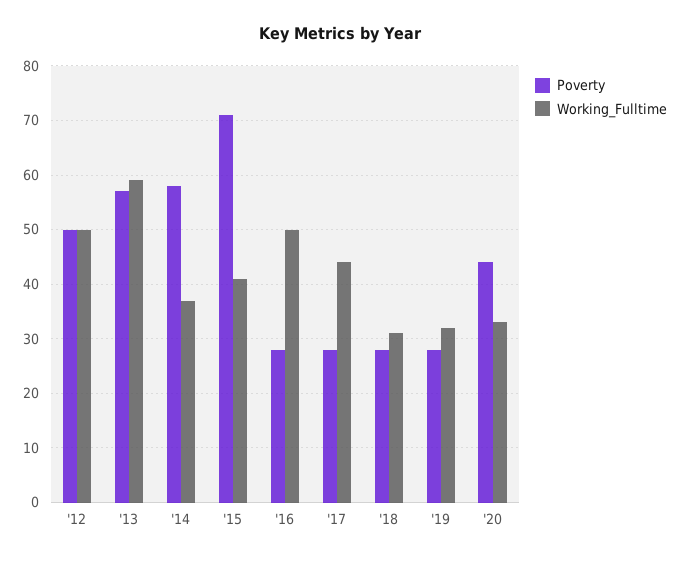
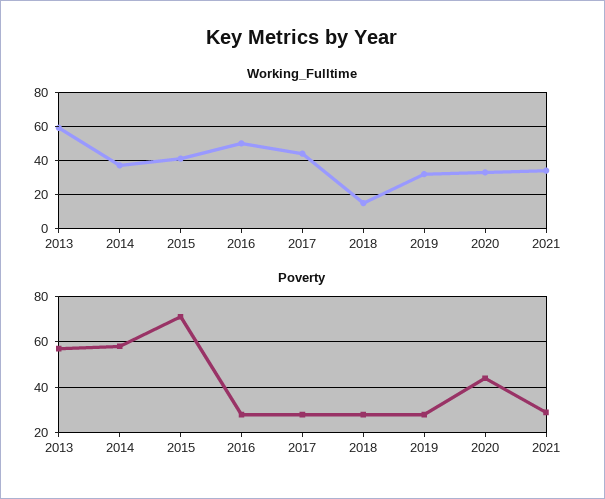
Poverty, '12: 50 -> none
Working_Fulltime, '12: 50 -> none
Working_Fulltime, '18: 30 -> 15
Working_Fulltime, 2021: none -> 35
Poverty, 2021: none -> 30

